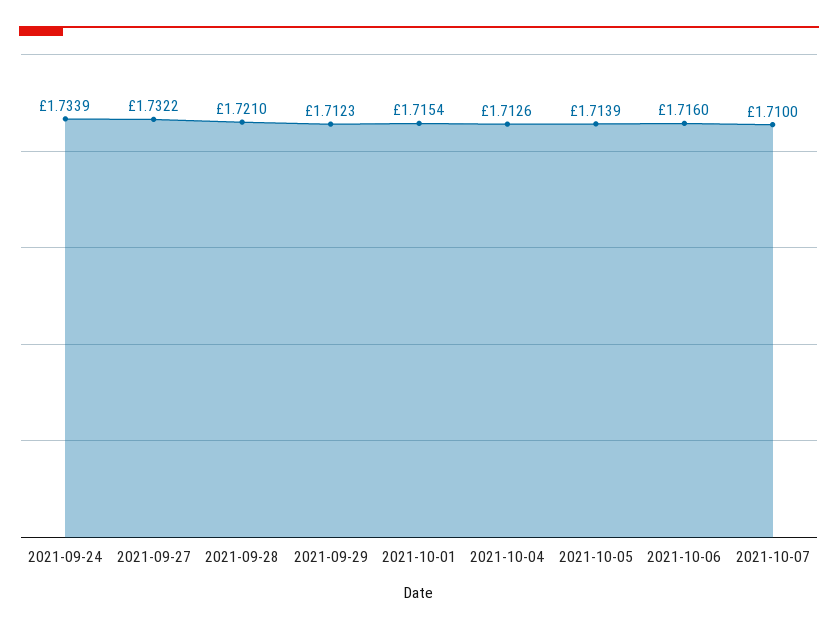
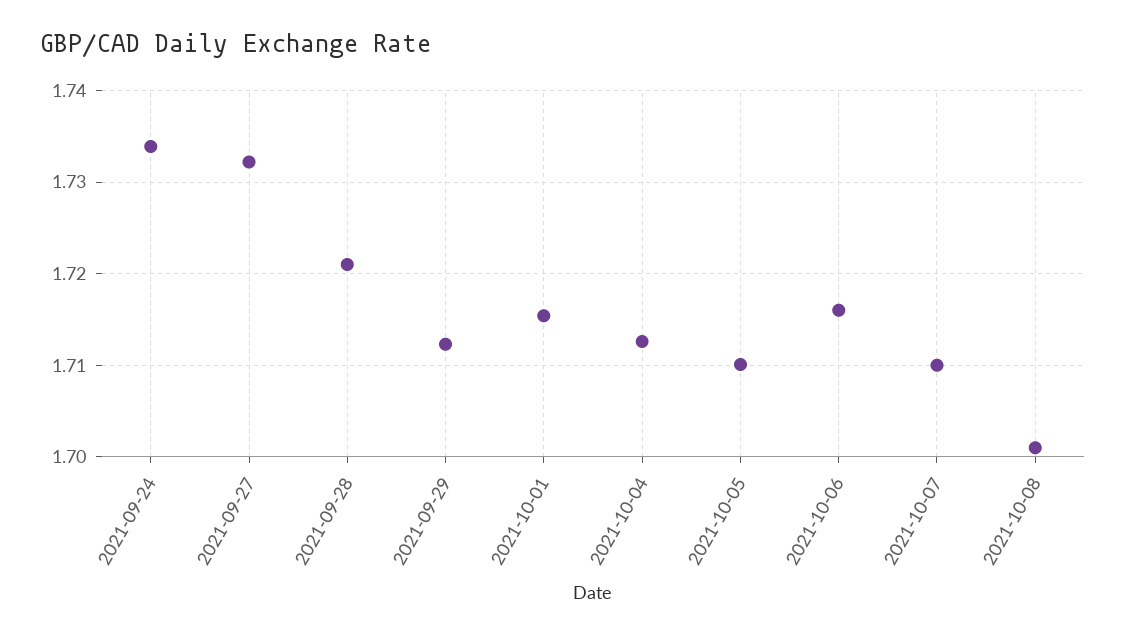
2021-10-05: 1.7139 -> 1.71
2021-10-08: none -> 1.701

